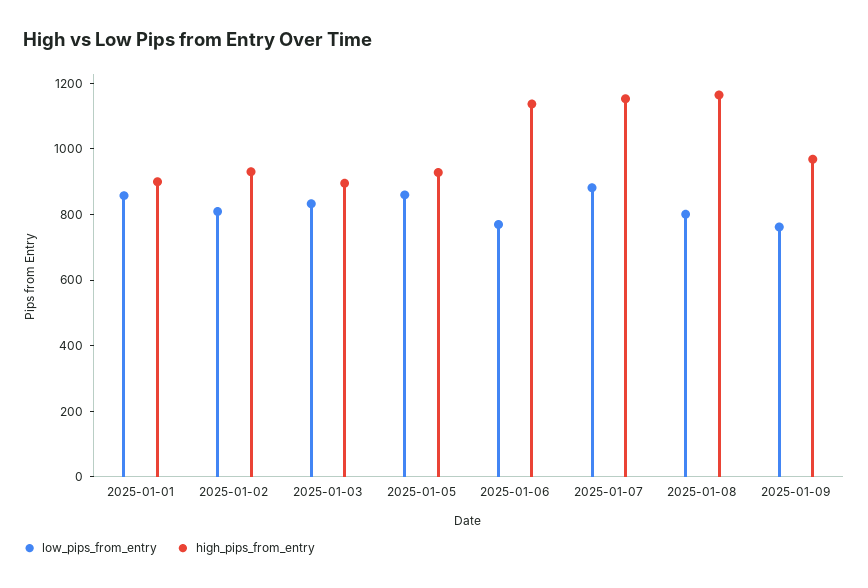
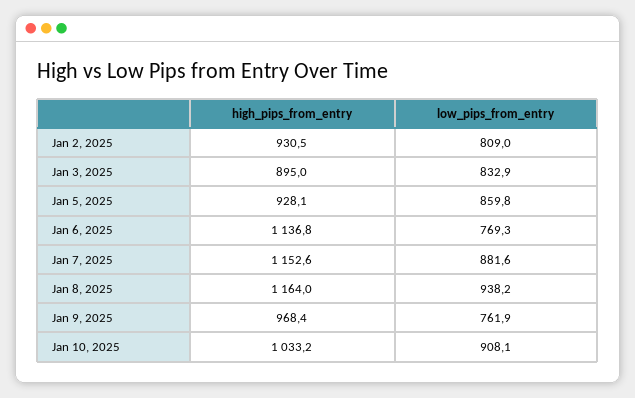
low_pips_from_entry, 2025-01-01: 850 -> none
high_pips_from_entry, 2025-01-01: 900 -> none
low_pips_from_entry, 2025-01-08: 800 -> 938.2
high_pips_from_entry, Jan 10, 2025: none -> 1033.2
low_pips_from_entry, Jan 10, 2025: none -> 908.1

